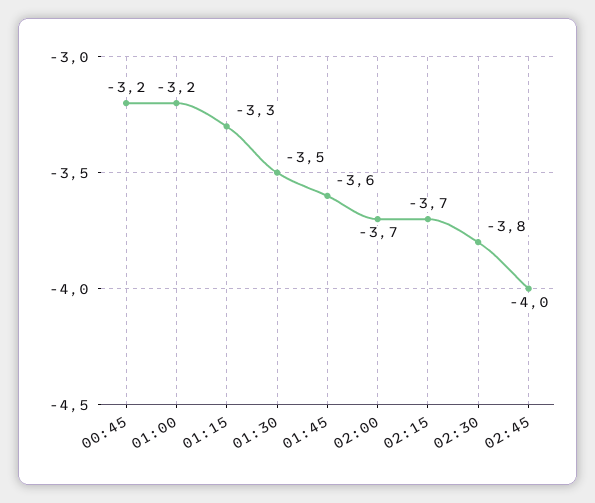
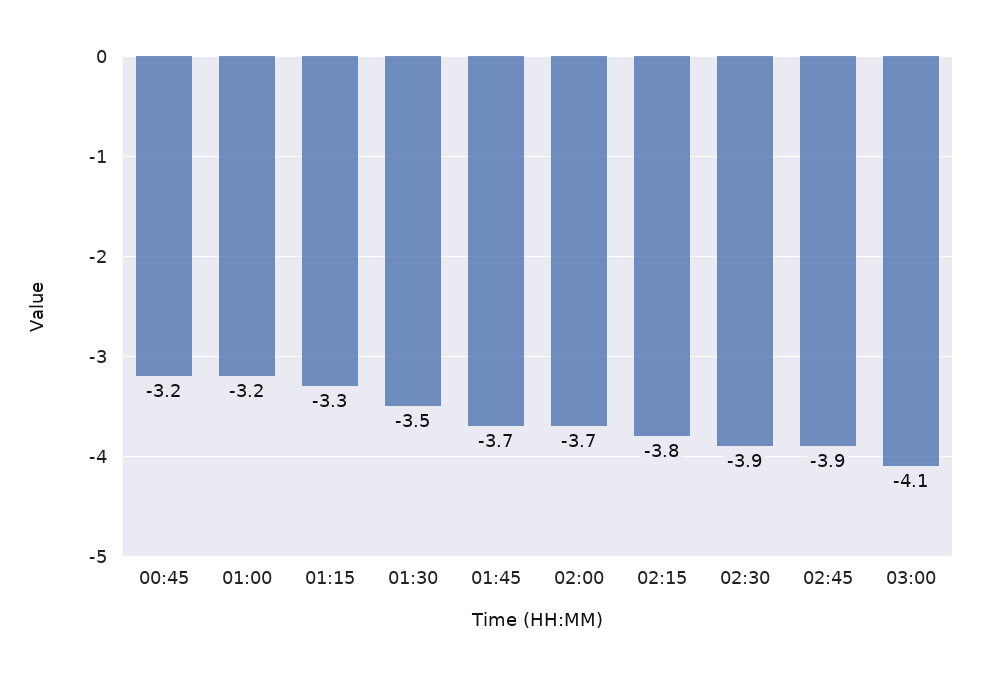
01:45: -3.6 -> -3.7
02:15: -3.7 -> -3.8
02:30: -3.8 -> -3.9
02:45: -4 -> -3.9
03:00: none -> -4.1

